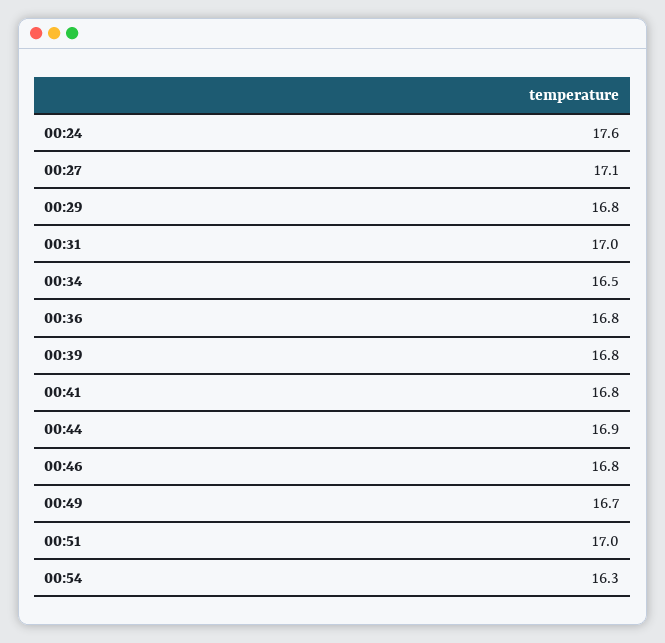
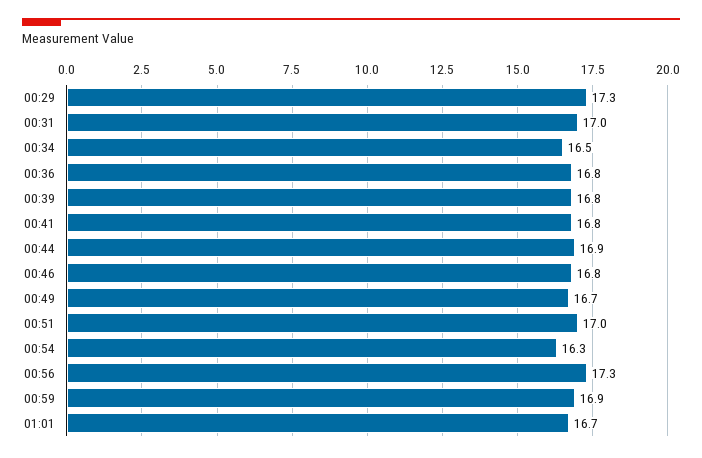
00:24: 17.6 -> none
00:27: 17.1 -> none
00:29: 16.8 -> 17.3
00:56: none -> 17.3
00:59: none -> 16.9
01:01: none -> 16.7

